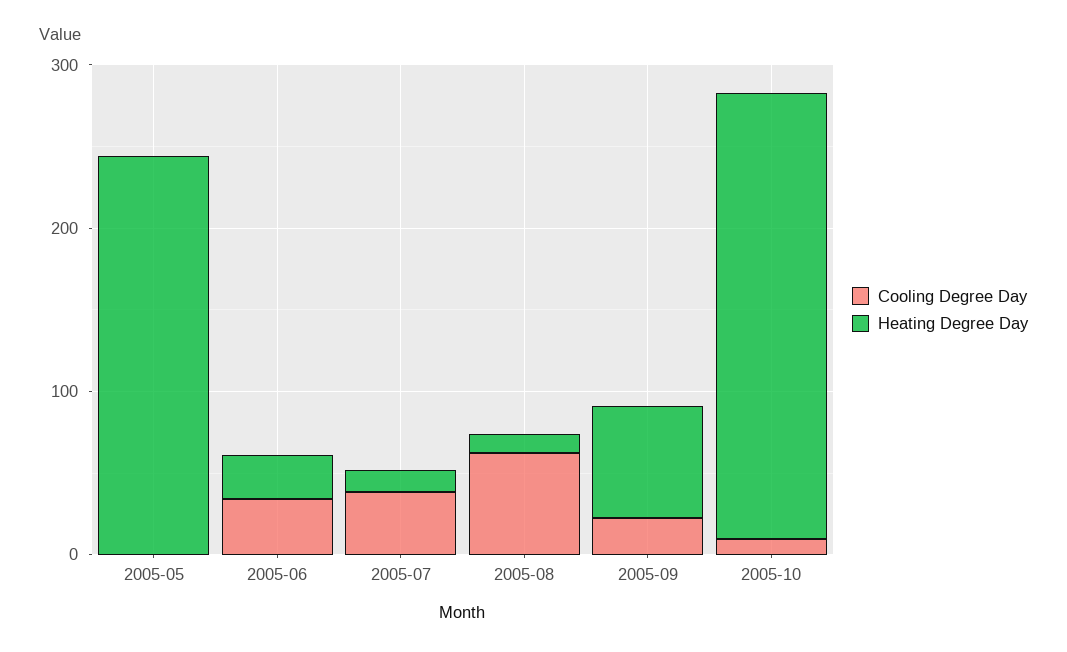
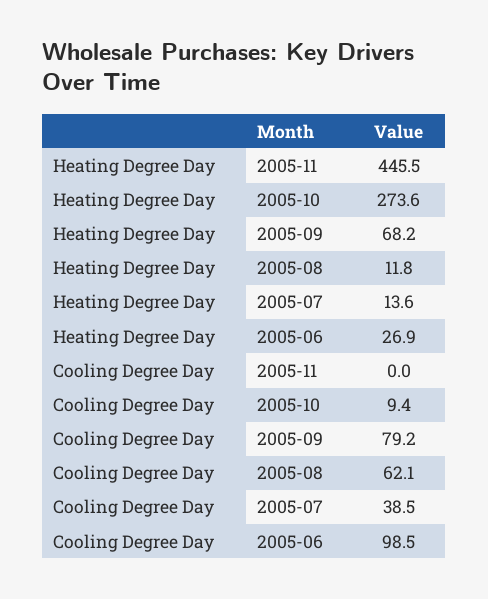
Cooling Degree Day, 2005-05: 0 -> none
Heating Degree Day, 2005-05: 240 -> none
Cooling Degree Day, 2005-06: 40 -> 98.5
Cooling Degree Day, 2005-09: 20 -> 79.2
Heating Degree Day, 2005-11: none -> 445.5
Cooling Degree Day, 2005-11: none -> 0

